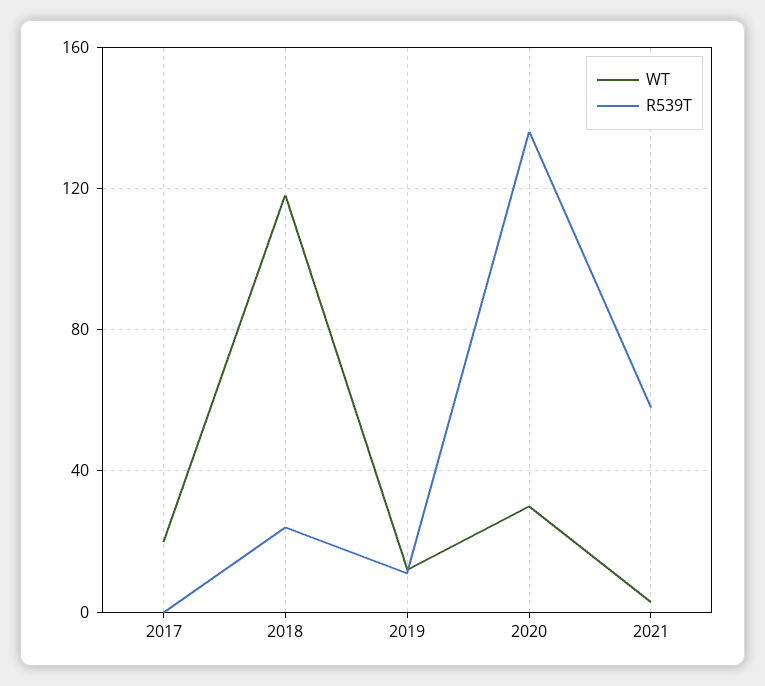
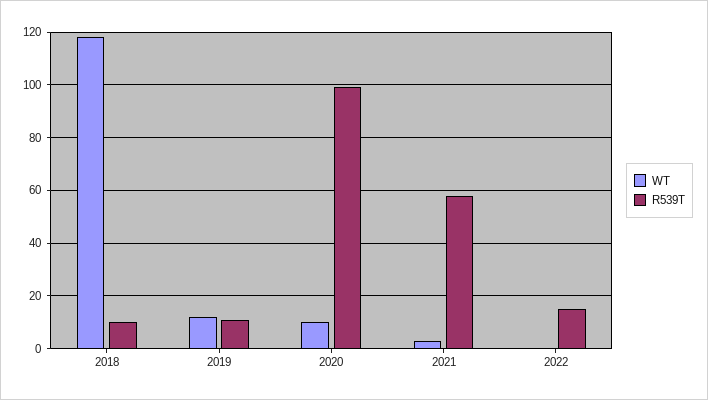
WT, 2017: 20 -> none
R539T, 2017: 0 -> none
R539T, 2018: 25 -> 10
WT, 2020: 30 -> 10
R539T, 2020: 135 -> 100
WT, 2022: none -> 0
R539T, 2022: none -> 15

